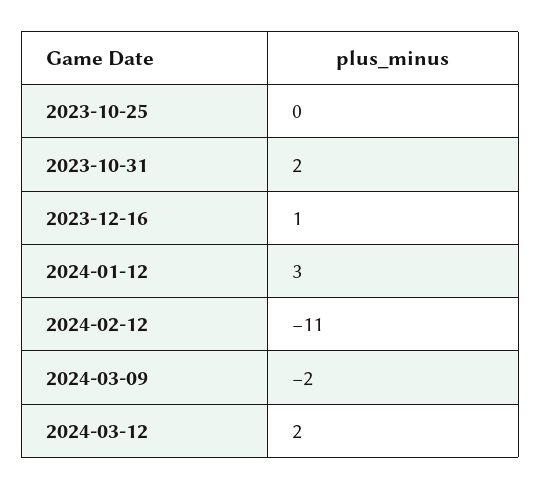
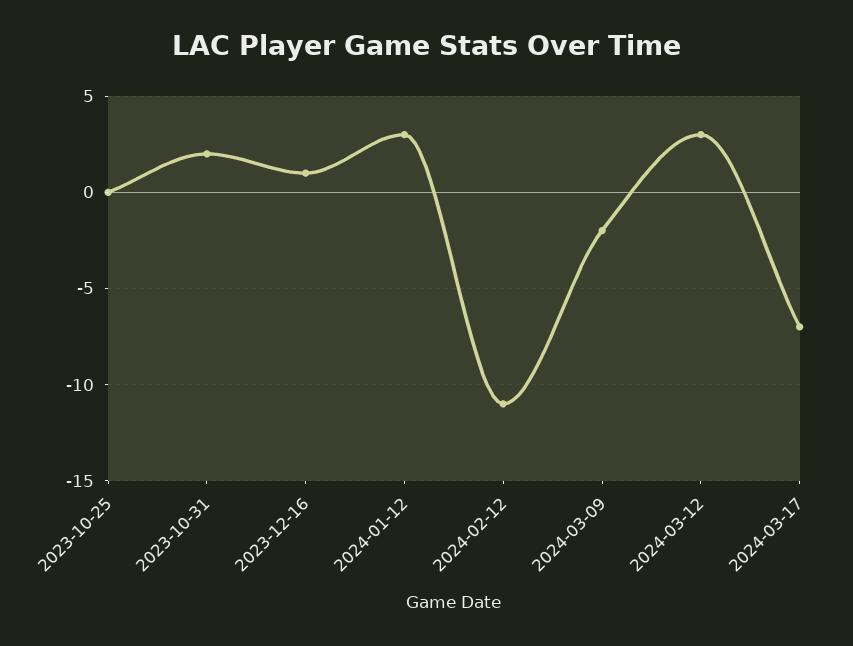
2024-03-12: 2 -> 3
2024-03-17: none -> -7

